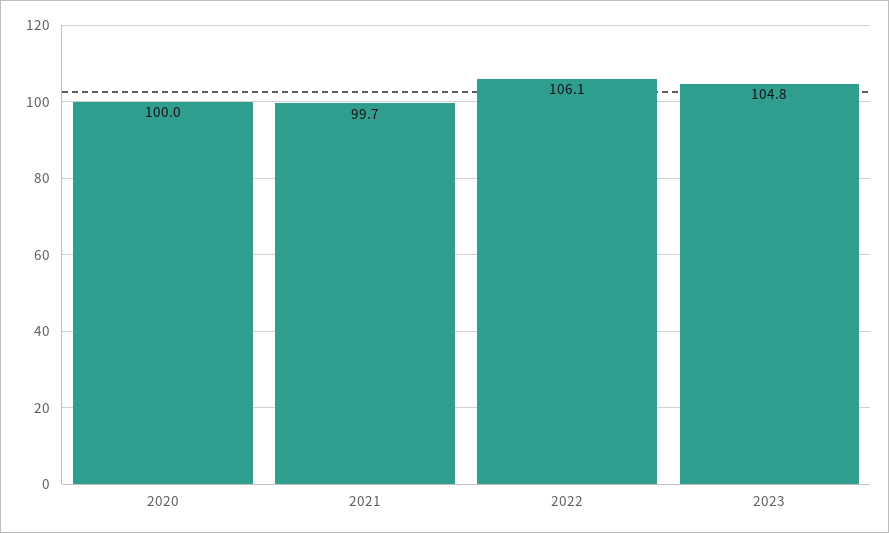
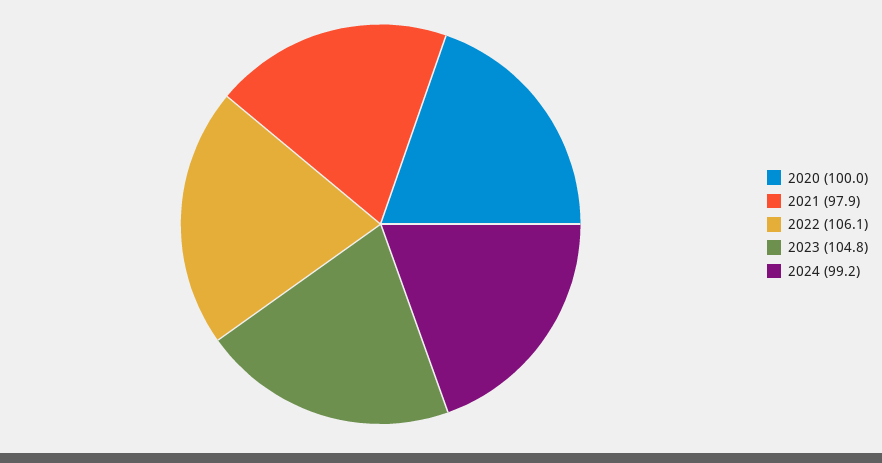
2021: 99.7 -> 97.9
2024: none -> 99.2

